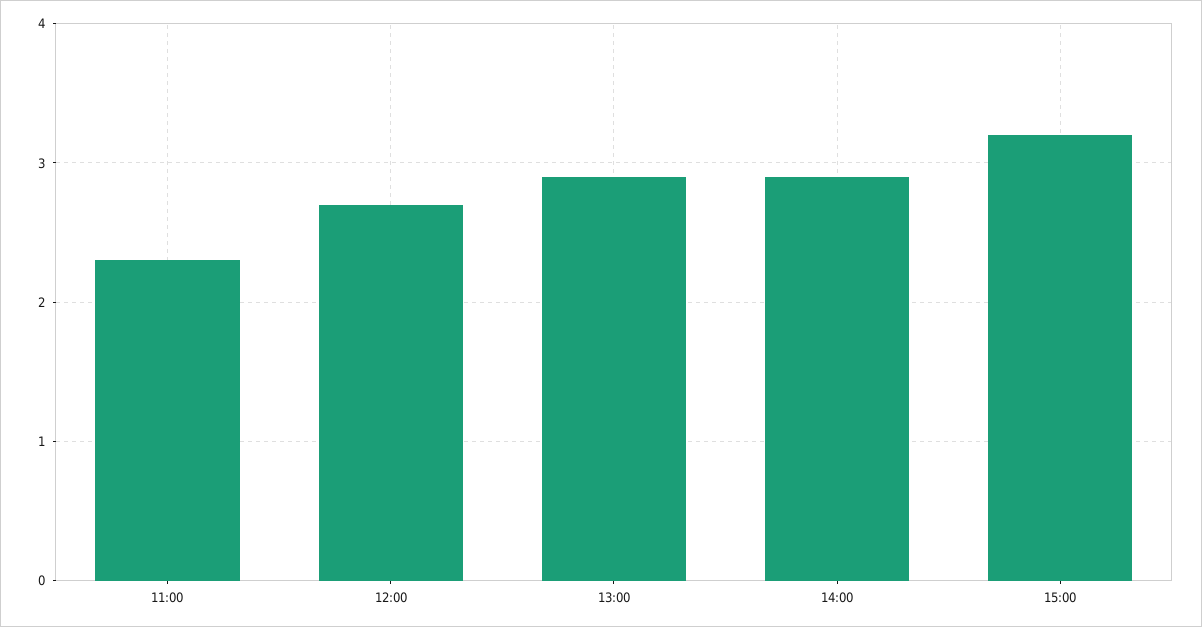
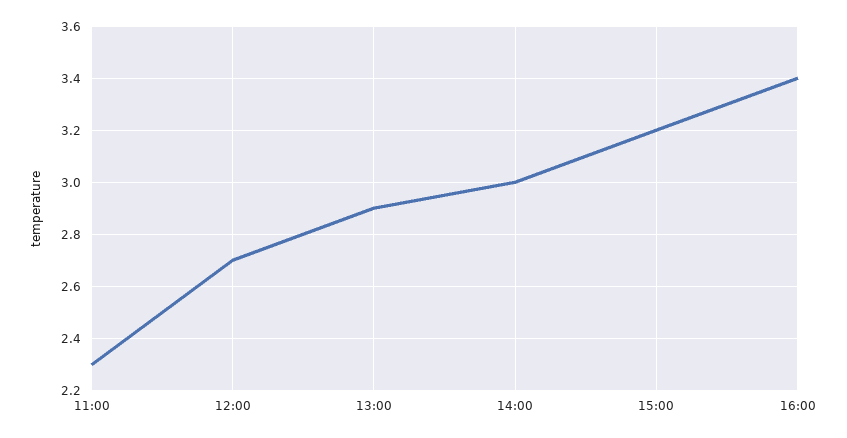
14:00: 2.9 -> 3
16:00: none -> 3.4

